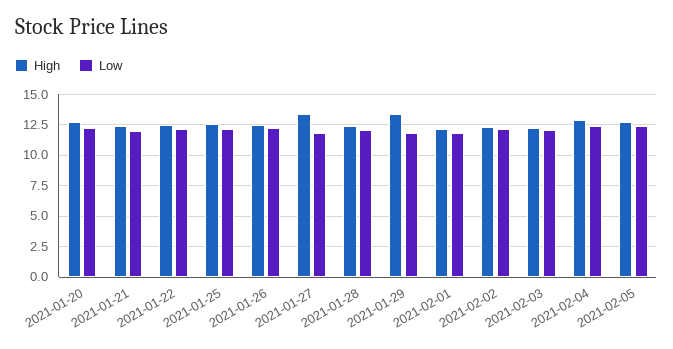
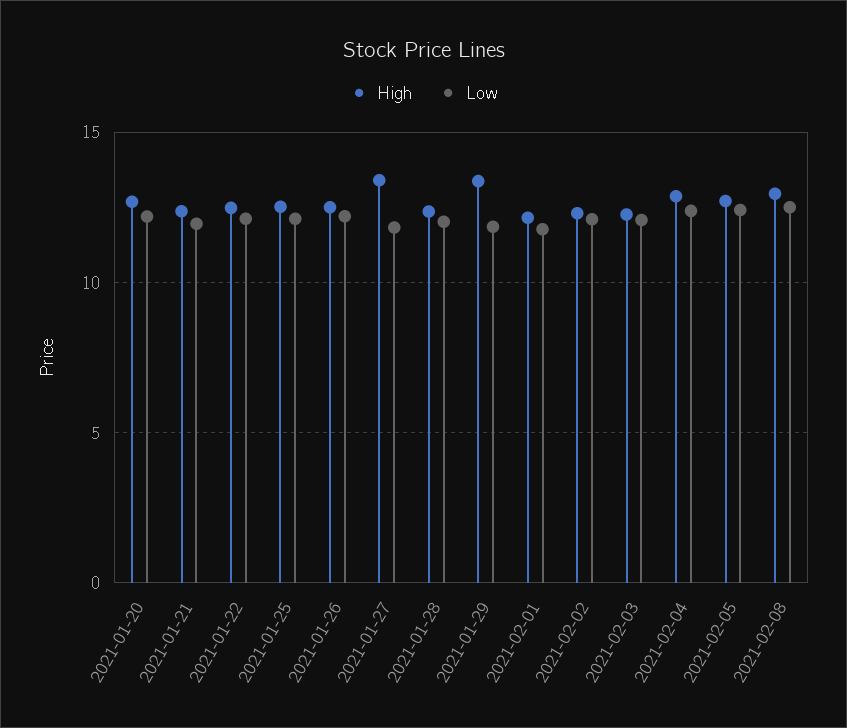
High, 2021-02-08: none -> 13
Low, 2021-02-08: none -> 12.5

